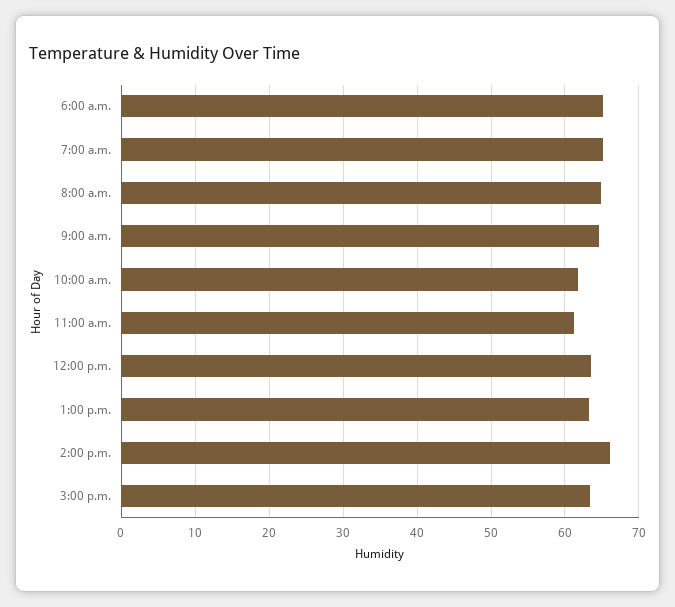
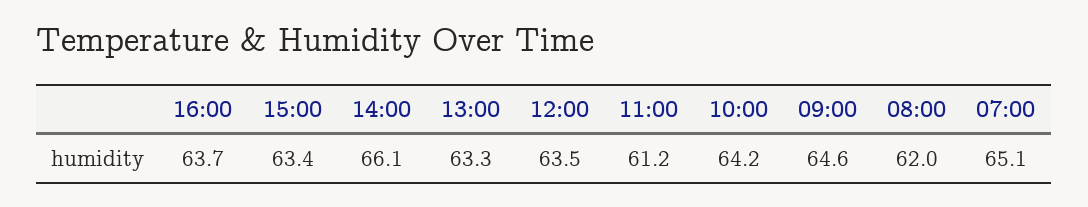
6:00 a.m.: 65 -> none
8:00 a.m.: 65 -> 62
10:00 a.m.: 62 -> 64.2
16:00: none -> 63.7

